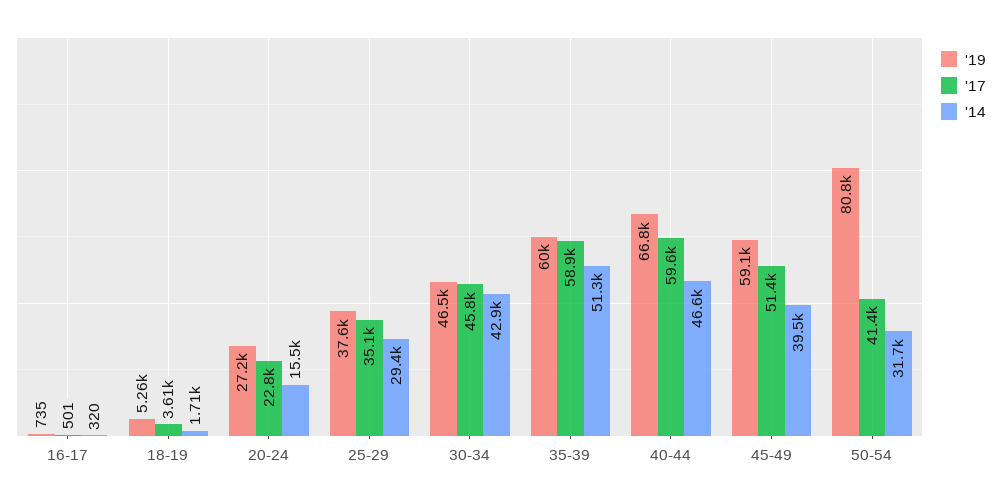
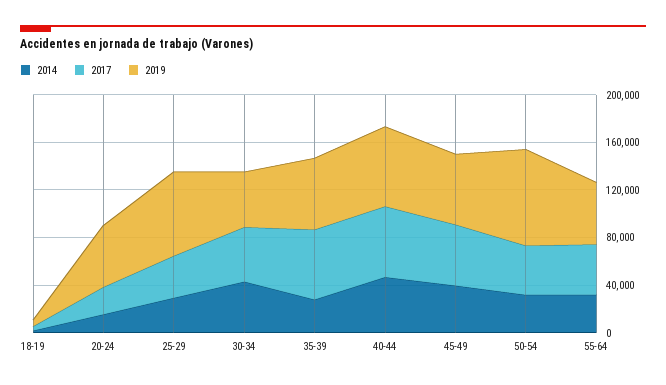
'19, 16-17: 735 -> none
'17, 16-17: 501 -> none
'14, 16-17: 320 -> none
'19, 20-24: 27200 -> 50000
'19, 25-29: 37600 -> 70000
'14, 35-39: 51300 -> 30000
'14, 55-64: none -> 30000
'17, 55-64: none -> 40000
'19, 55-64: none -> 50000

